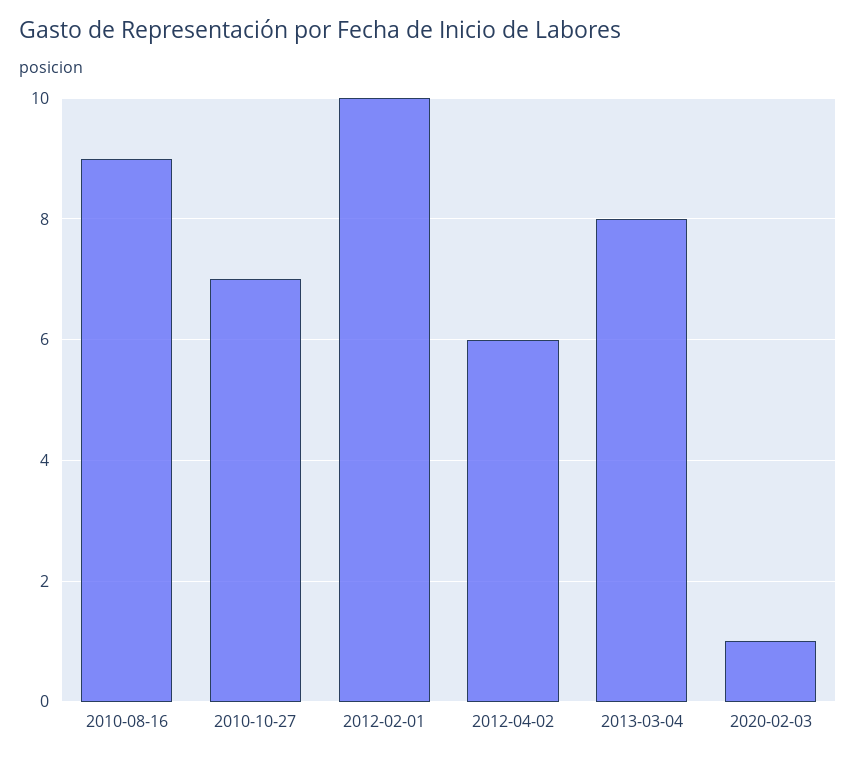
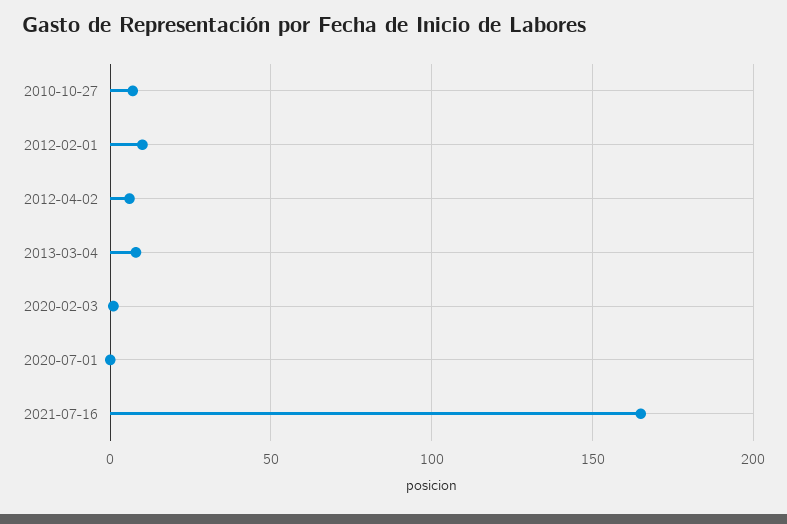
2010-08-16: 9 -> none
2020-07-01: none -> 0
2021-07-16: none -> 165

